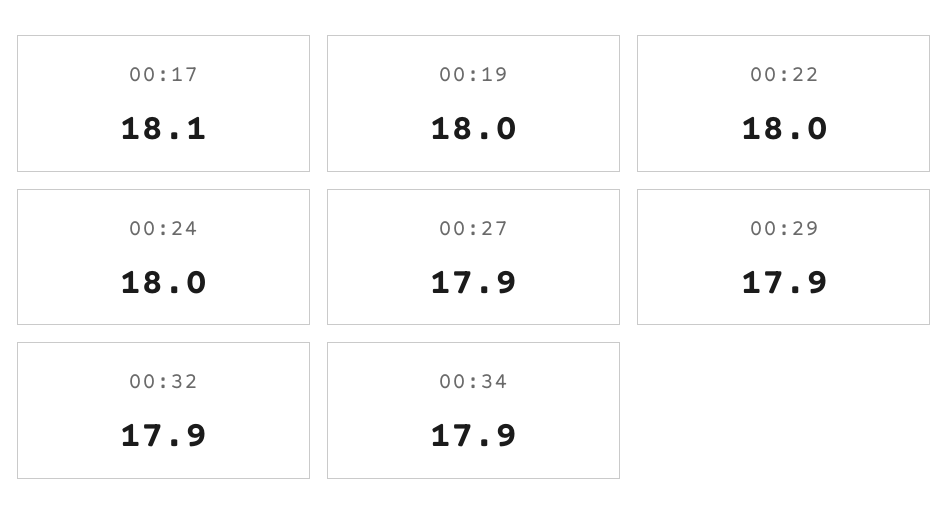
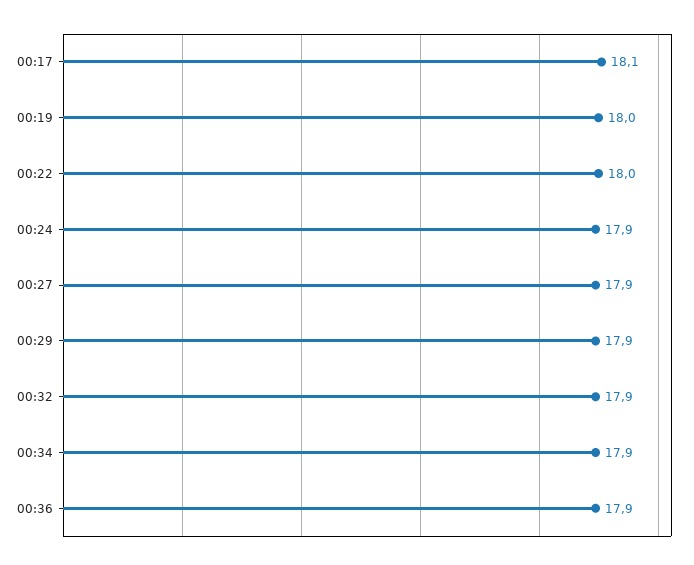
00:24: 18 -> 17.9
00:36: none -> 17.9

